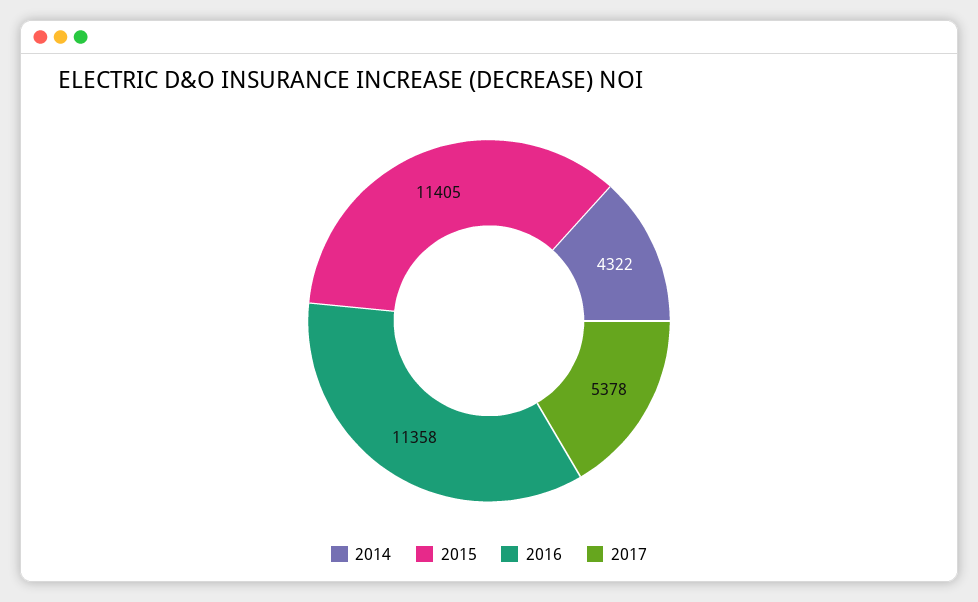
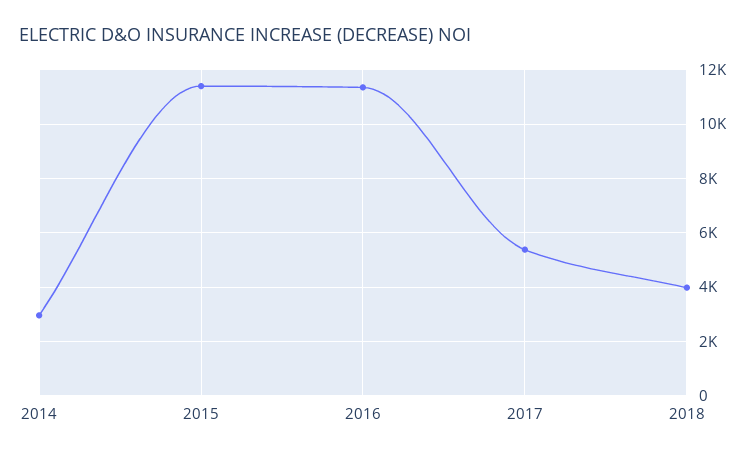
2014: 4322 -> 3000
2018: none -> 4000

